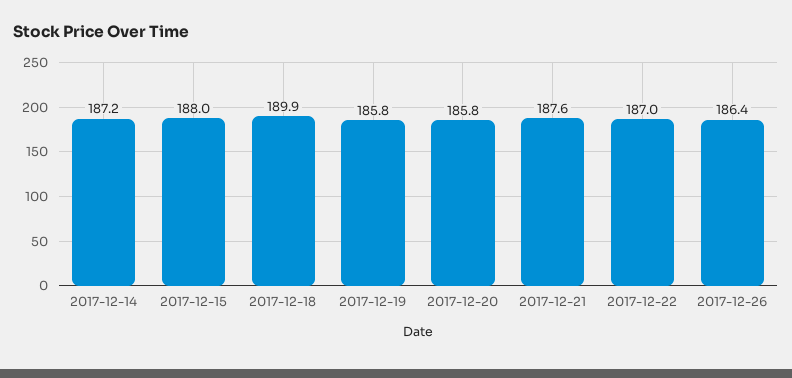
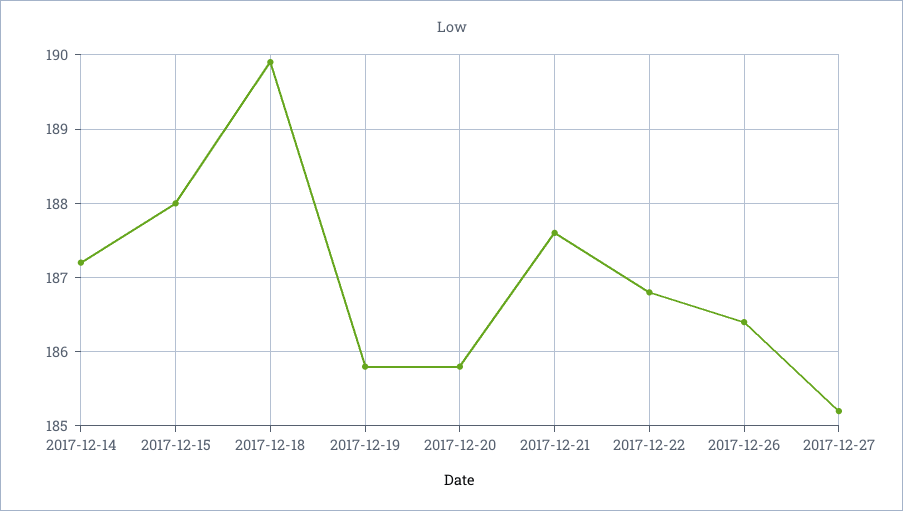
2017-12-22: 187 -> 186.8
2017-12-27: none -> 185.2

